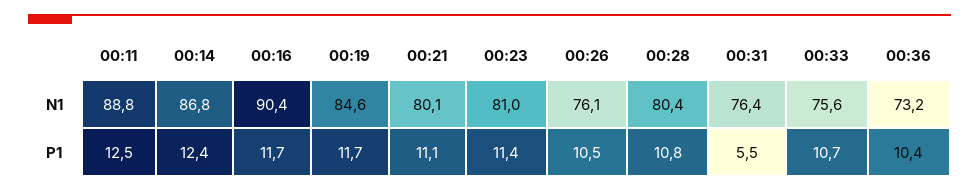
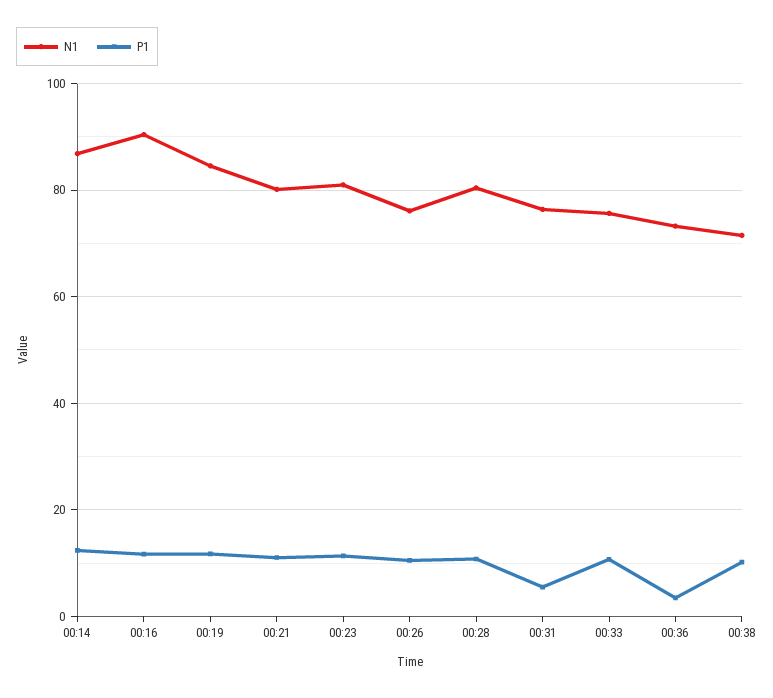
N1, 00:11: 88.8 -> none
P1, 00:11: 12.5 -> none
P1, 00:36: 10.4 -> 4
N1, 00:38: none -> 72
P1, 00:38: none -> 10

